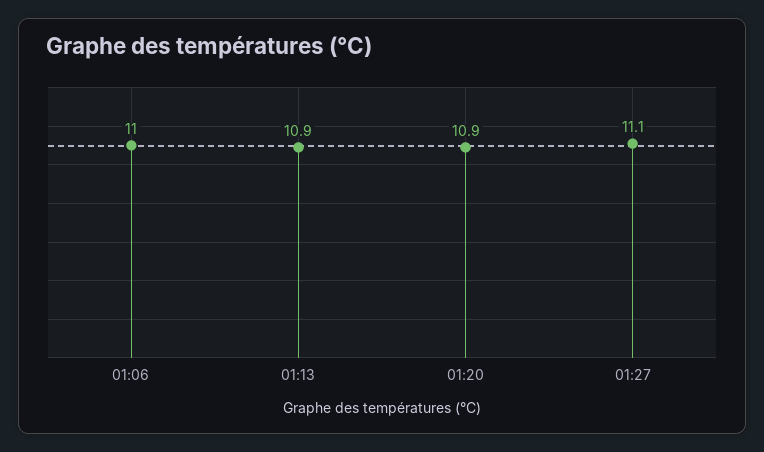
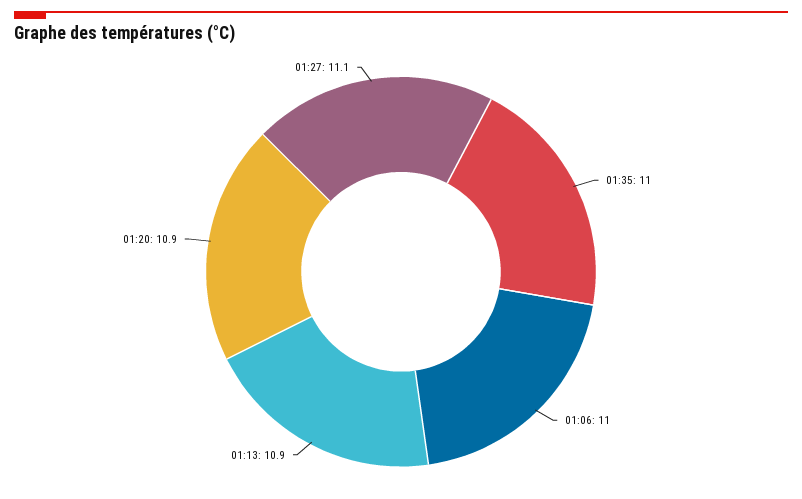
01:35: none -> 11

